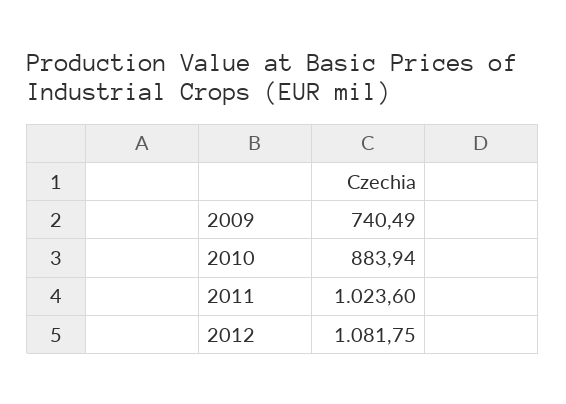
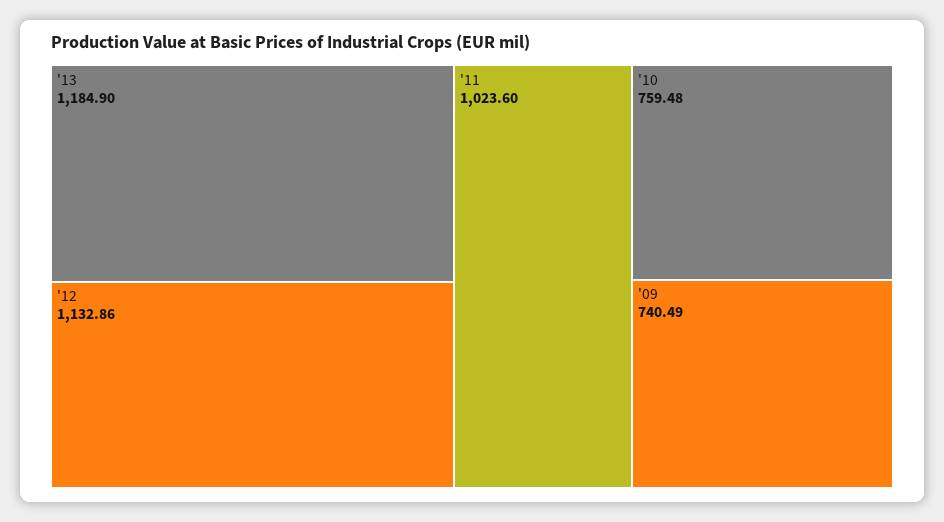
2010: 883.94 -> 759.48
2012: 1081.75 -> 1132.86
'13: none -> 1184.9

